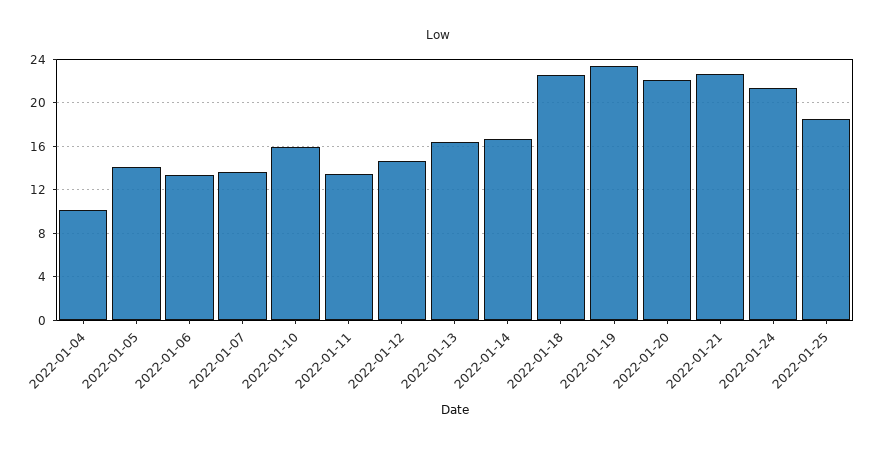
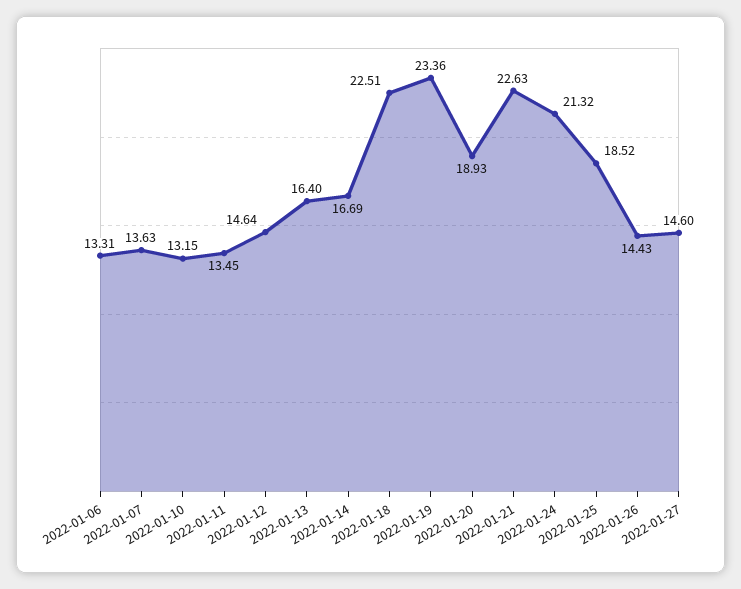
2022-01-04: 10 -> none
2022-01-05: 14 -> none
2022-01-10: 16 -> 13.15
2022-01-20: 22 -> 18.93
2022-01-26: none -> 14.43
2022-01-27: none -> 14.6

